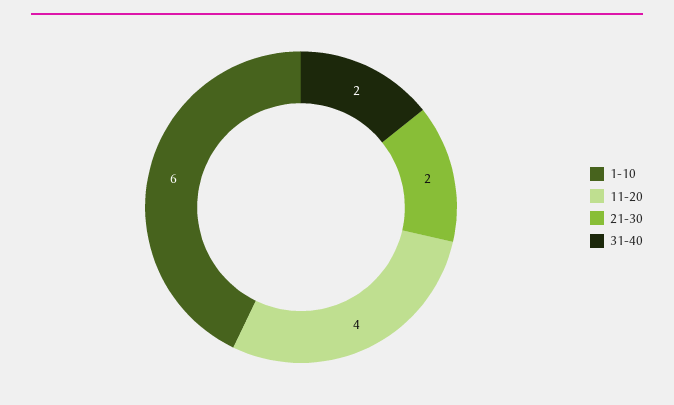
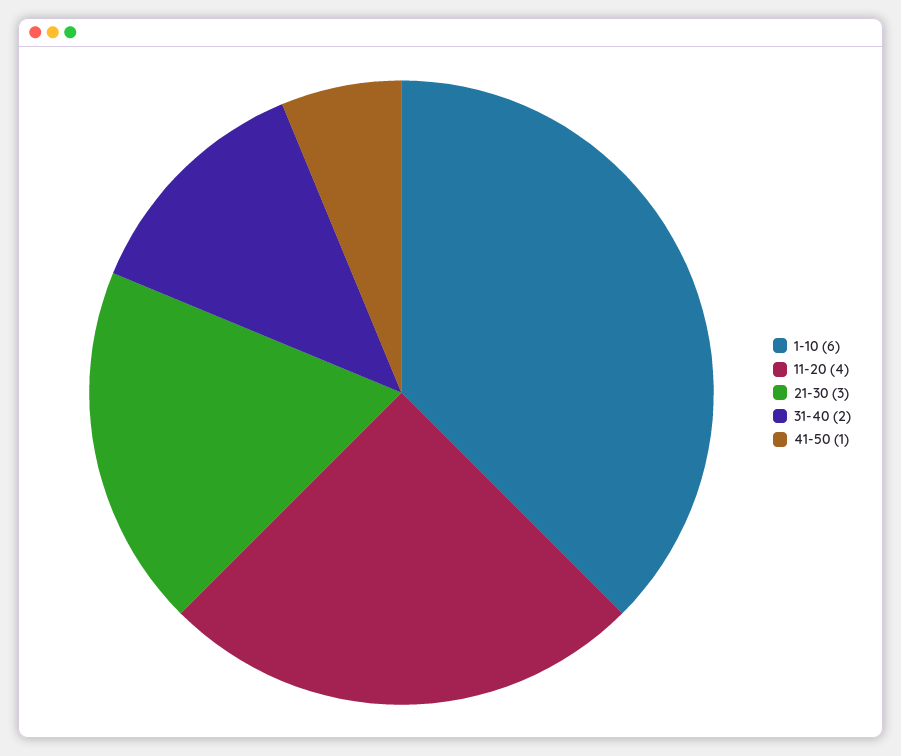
21-30: 2 -> 3
41-50: none -> 1

